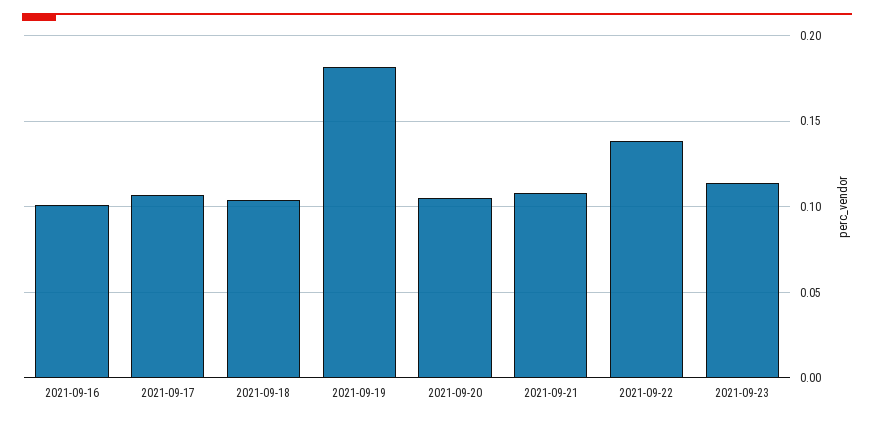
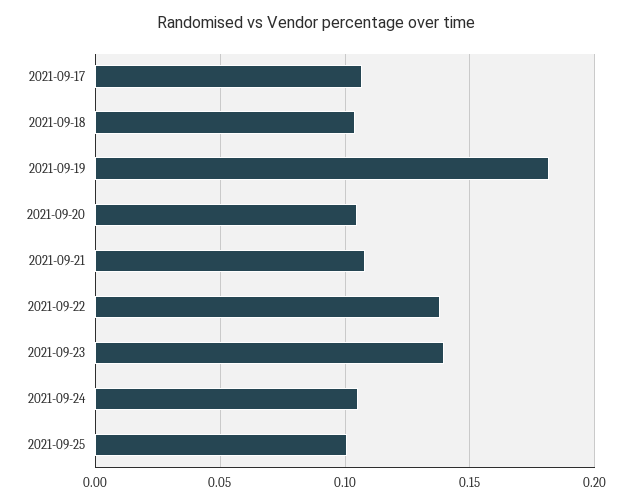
2021-09-16: 0.1 -> none
2021-09-23: 0.115 -> 0.14
2021-09-24: none -> 0.105
2021-09-25: none -> 0.1

